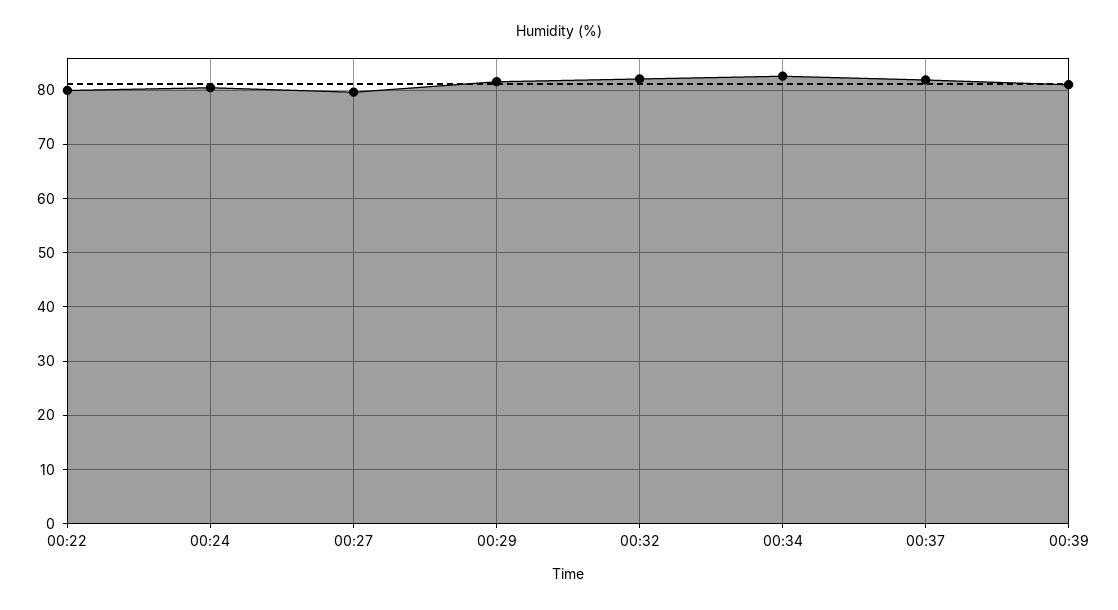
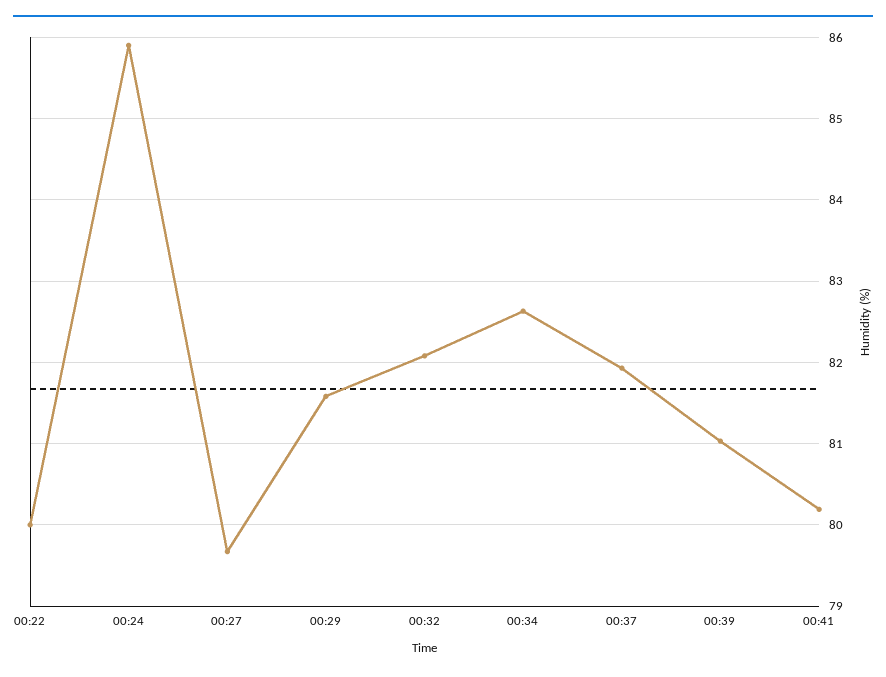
00:24: 80 -> 85.9
00:41: none -> 80.2

